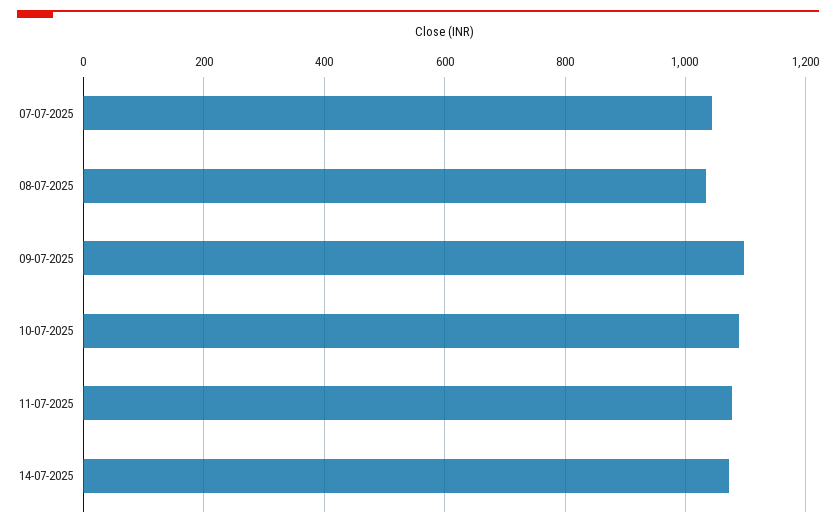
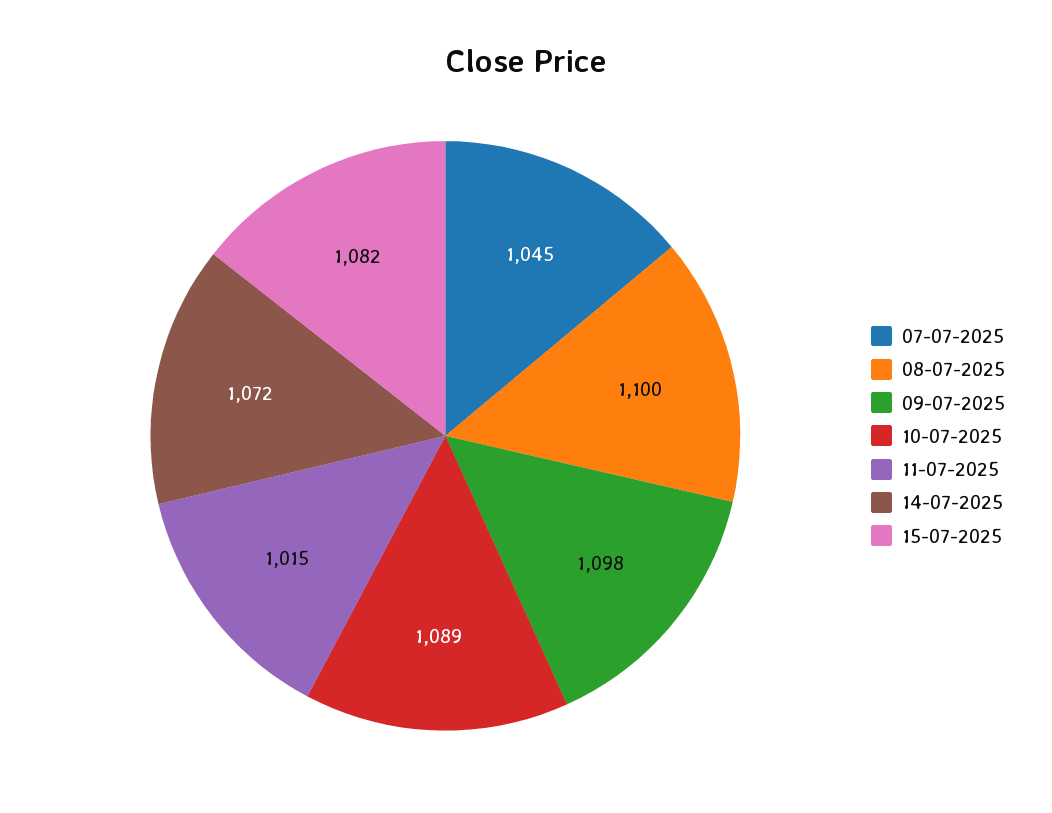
08-07-2025: 1040 -> 1100
11-07-2025: 1080 -> 1015
15-07-2025: none -> 1082

